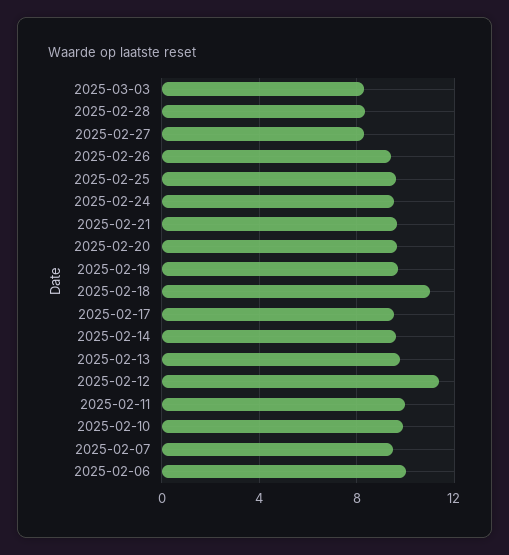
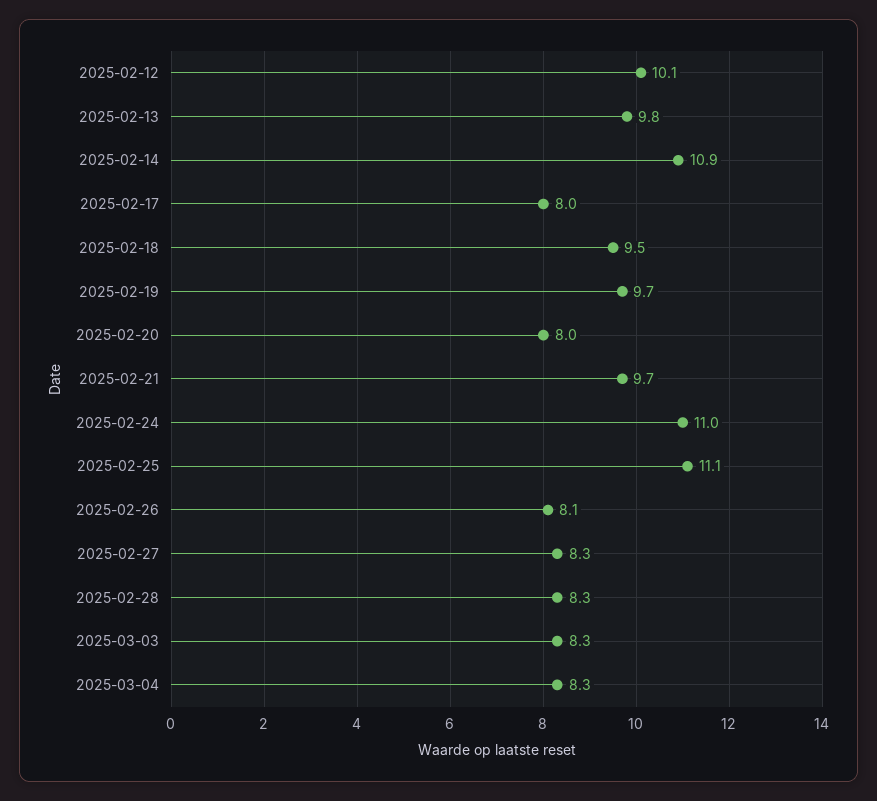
2025-02-26: 9.5 -> 8.1
2025-02-25: 9.5 -> 11.1
2025-02-24: 9.5 -> 11
2025-02-20: 9.5 -> 8
2025-02-18: 11 -> 9.5
2025-02-17: 9.5 -> 8
2025-02-14: 9.5 -> 10.9
2025-02-12: 11.5 -> 10.1
2025-02-11: 10 -> none
2025-02-10: 10 -> none
2025-02-07: 9.5 -> none
2025-02-06: 10 -> none
2025-03-04: none -> 8.3

